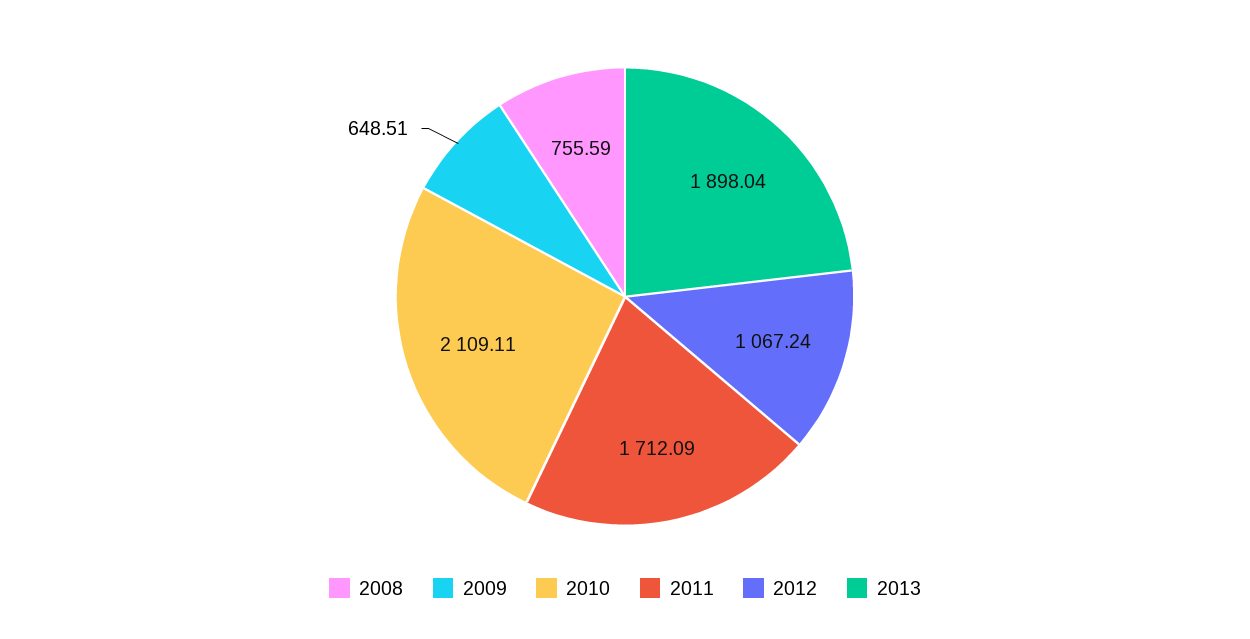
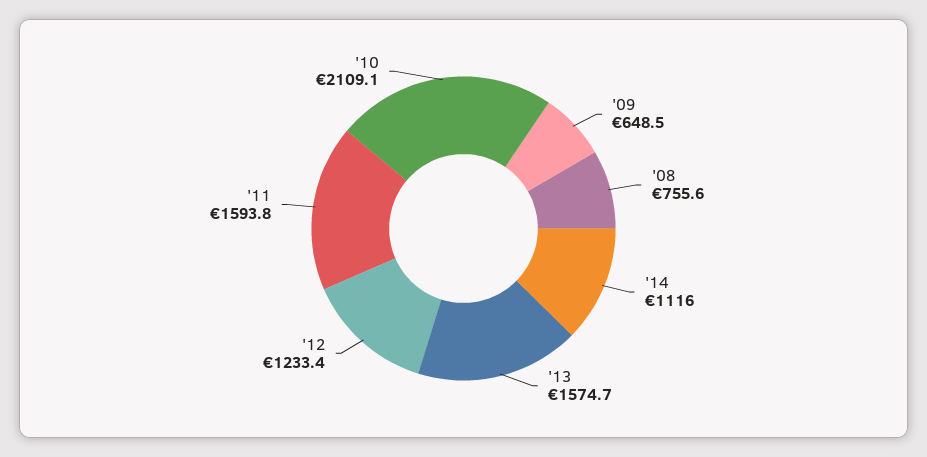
2011: 1712.09 -> 1593.8
2012: 1067.24 -> 1233.4
2013: 1898.04 -> 1574.7
'14: none -> 1116

